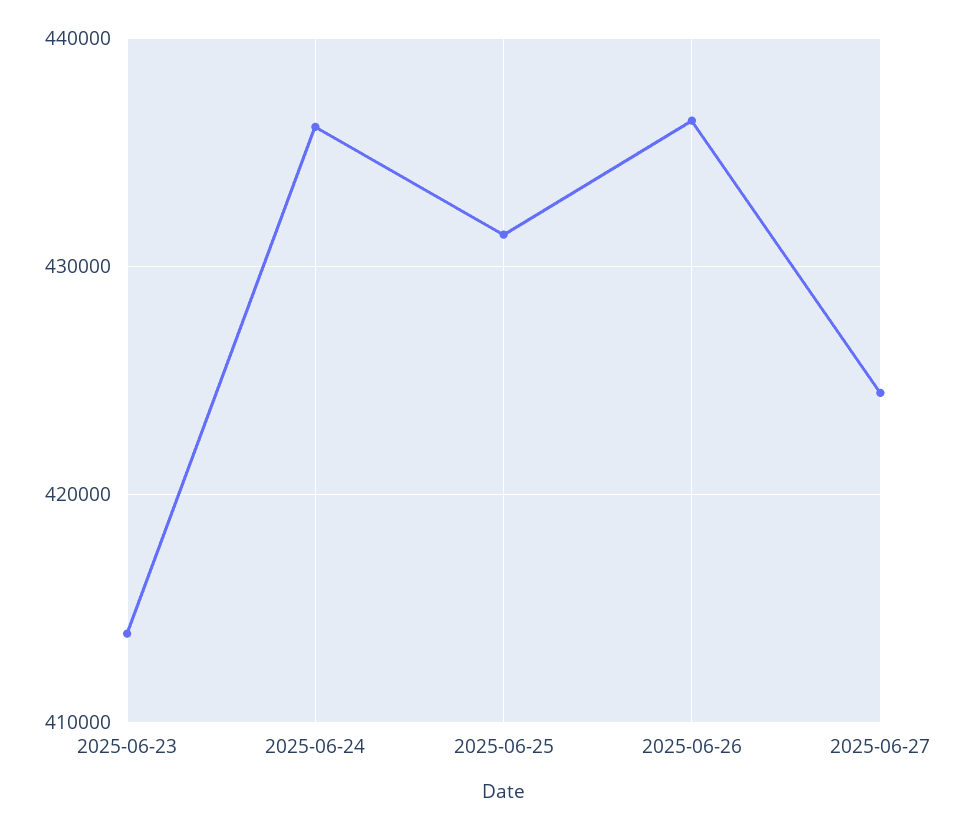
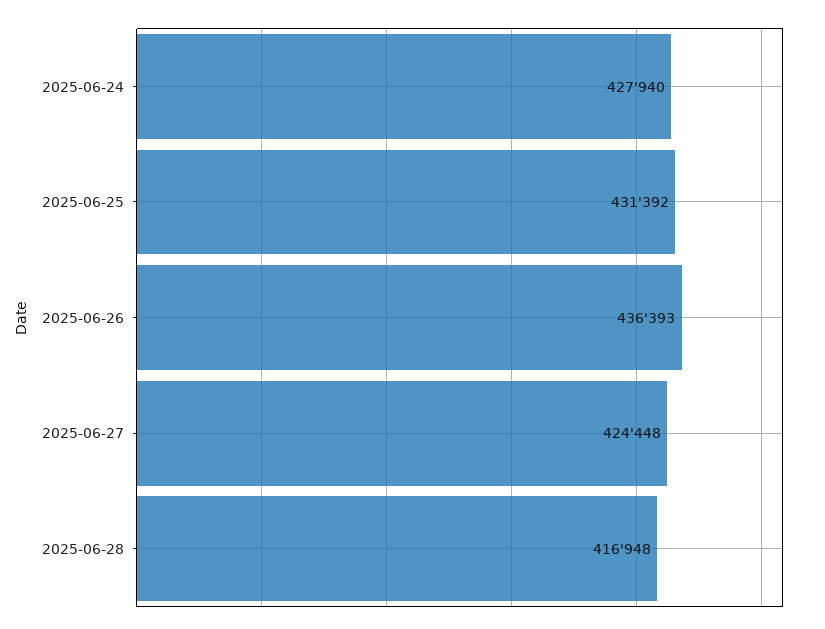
2025-06-23: 414000 -> none
2025-06-24: 436000 -> 427940
2025-06-28: none -> 416948

